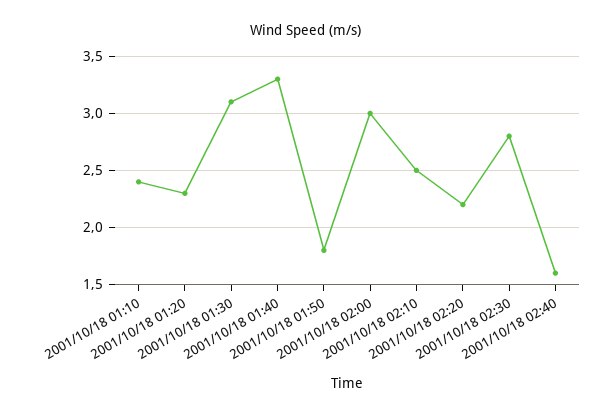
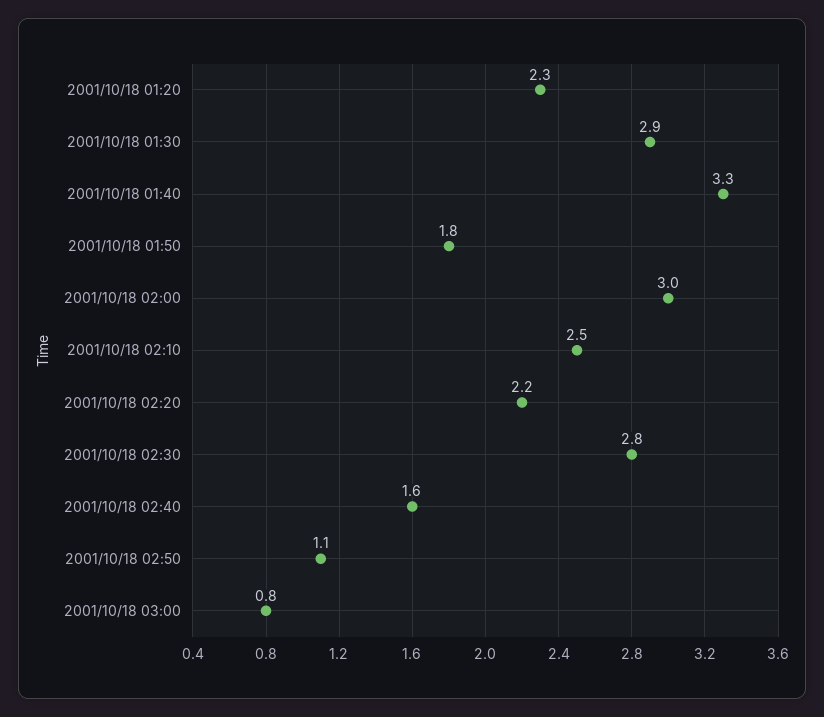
2001/10/18 01:10: 2.4 -> none
2001/10/18 01:30: 3.1 -> 2.9
2001/10/18 02:50: none -> 1.1
2001/10/18 03:00: none -> 0.8

